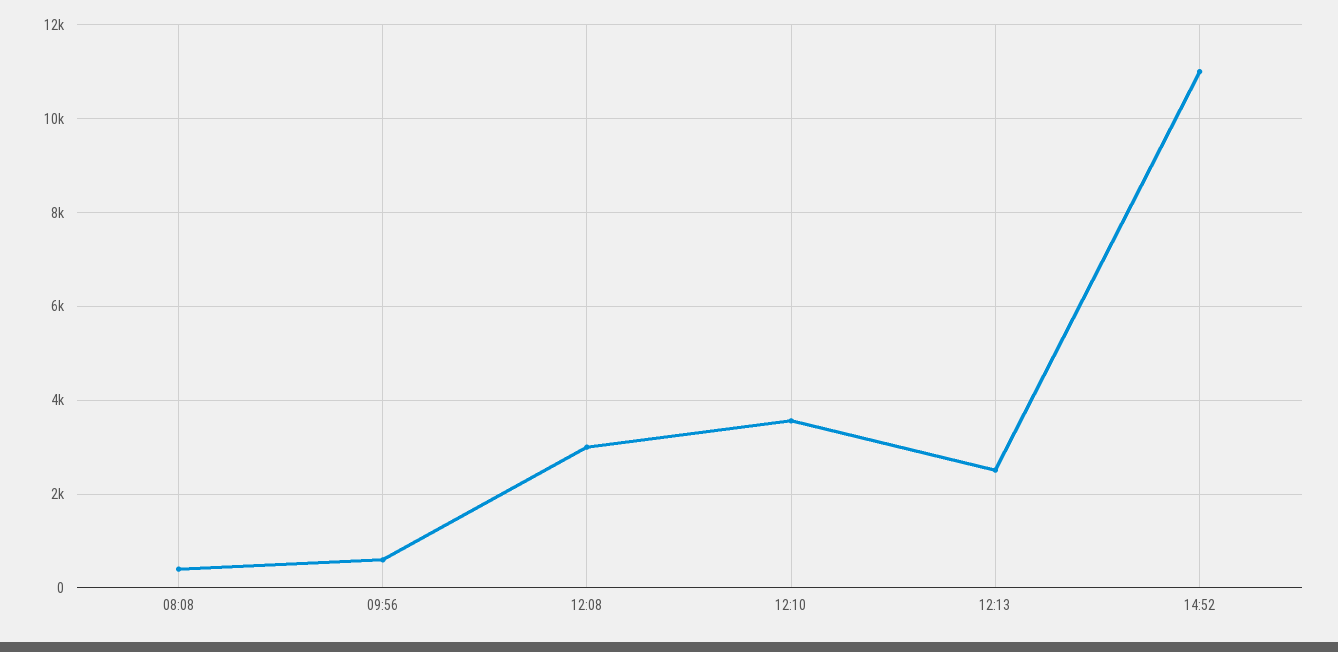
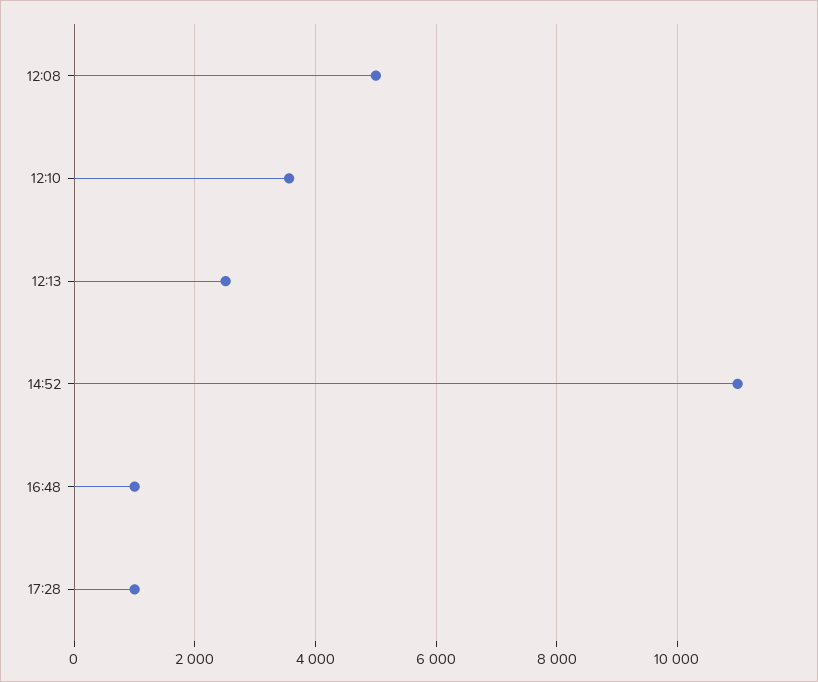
08:08: 400 -> none
09:56: 600 -> none
12:08: 3000 -> 5000
16:48: none -> 1000
17:28: none -> 1000

